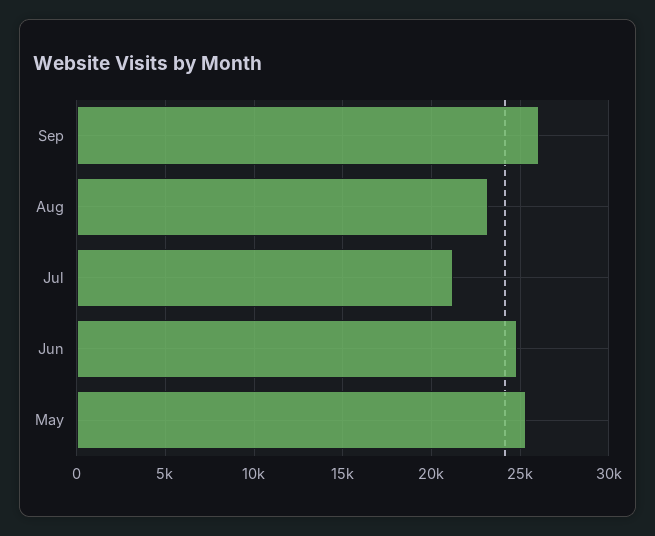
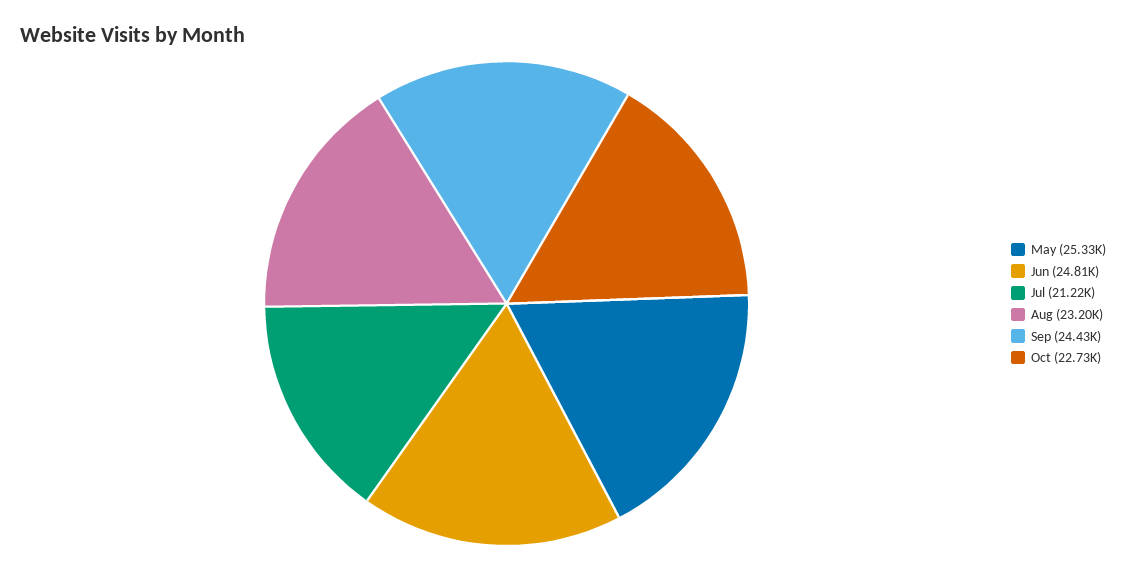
Sep: 26000 -> 24430
Oct: none -> 22730

